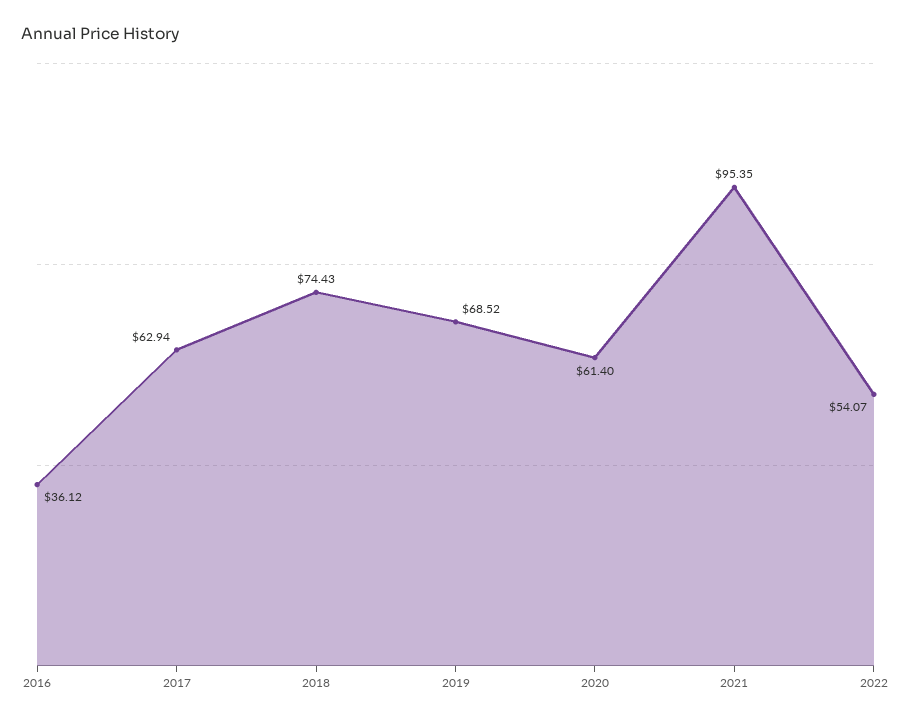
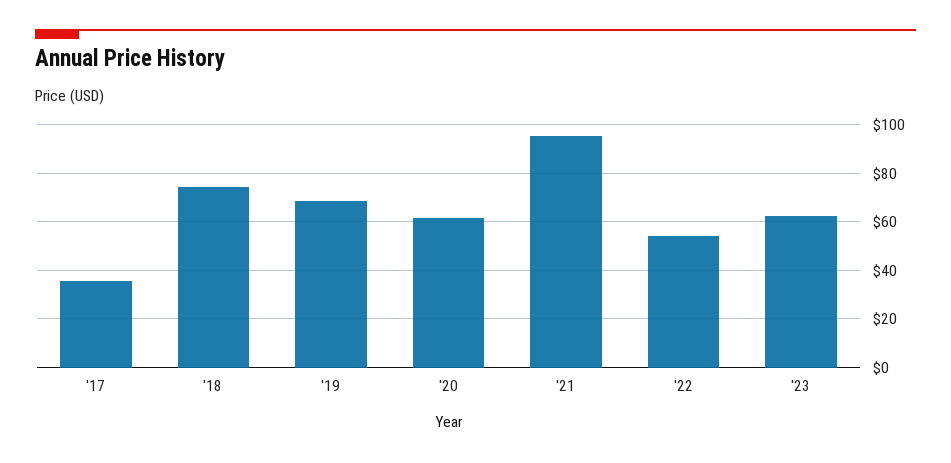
2016: 36.12 -> none
2017: 62.94 -> 35
'23: none -> 62.5

